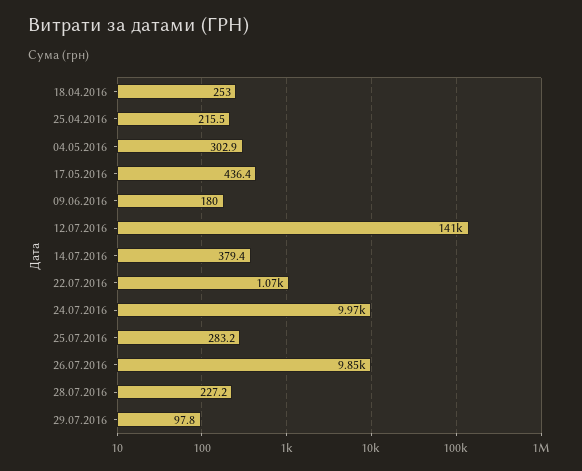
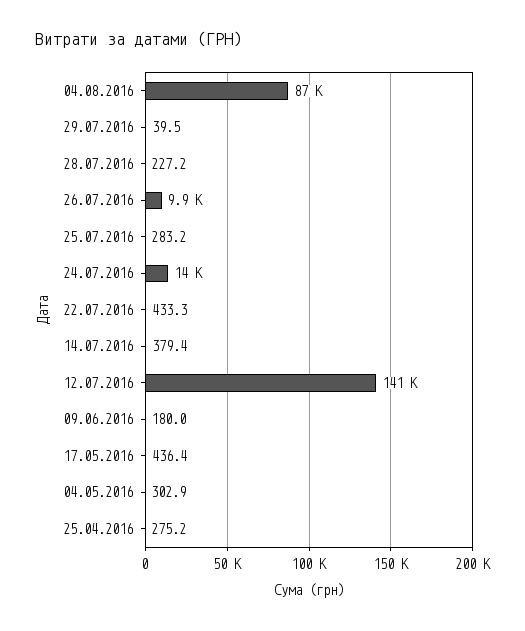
18.04.2016: 253 -> none
25.04.2016: 215.5 -> 275.2
22.07.2016: 1070 -> 433.3
24.07.2016: 9970 -> 14000
29.07.2016: 97.8 -> 39.5
04.08.2016: none -> 87000

